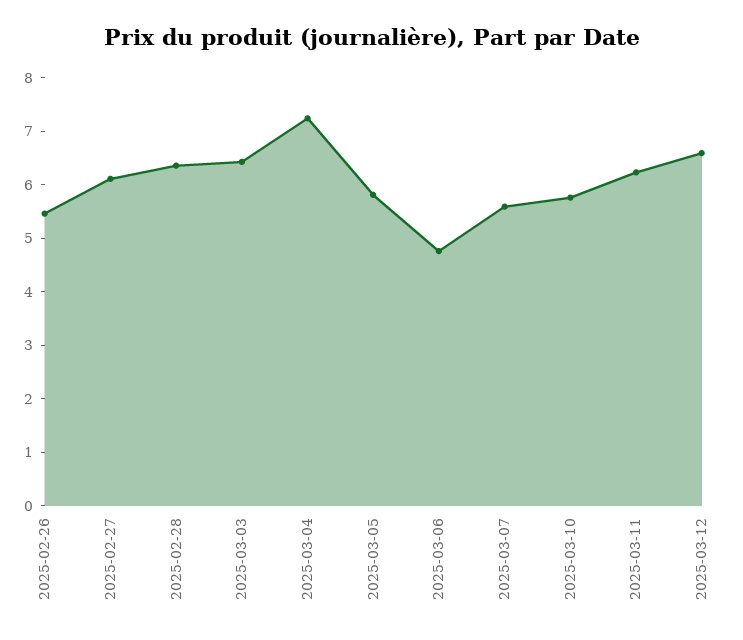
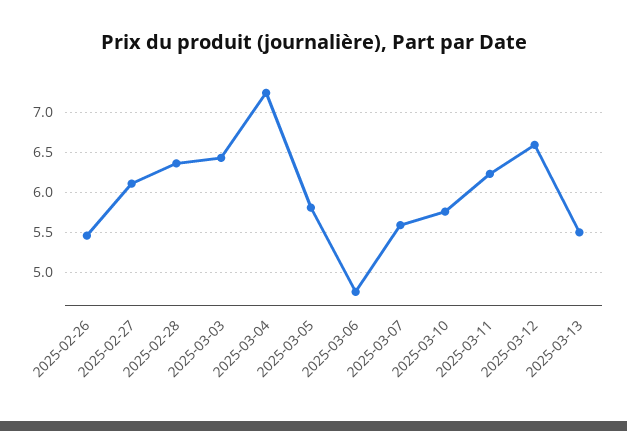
2025-03-13: none -> 5.5

